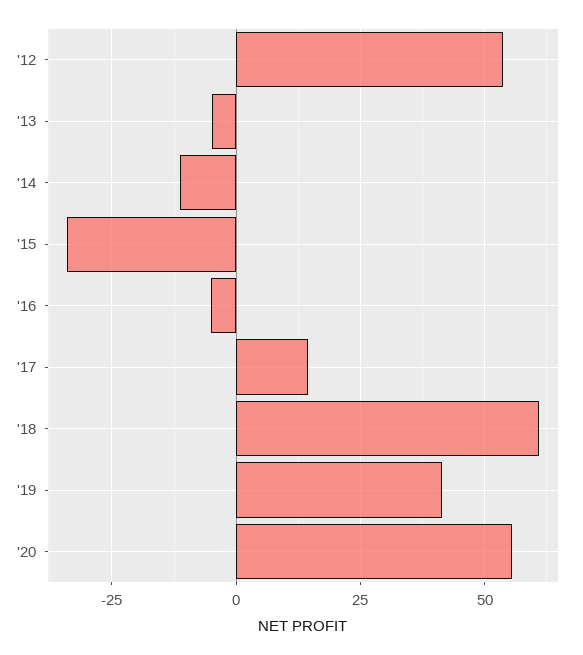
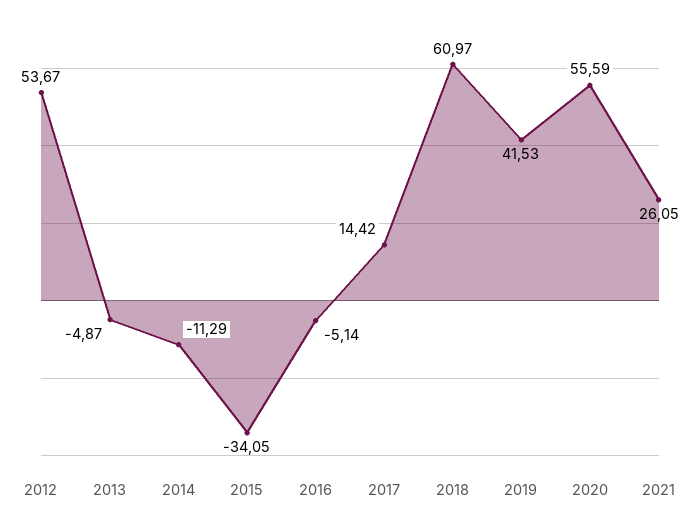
2021: none -> 26.05

